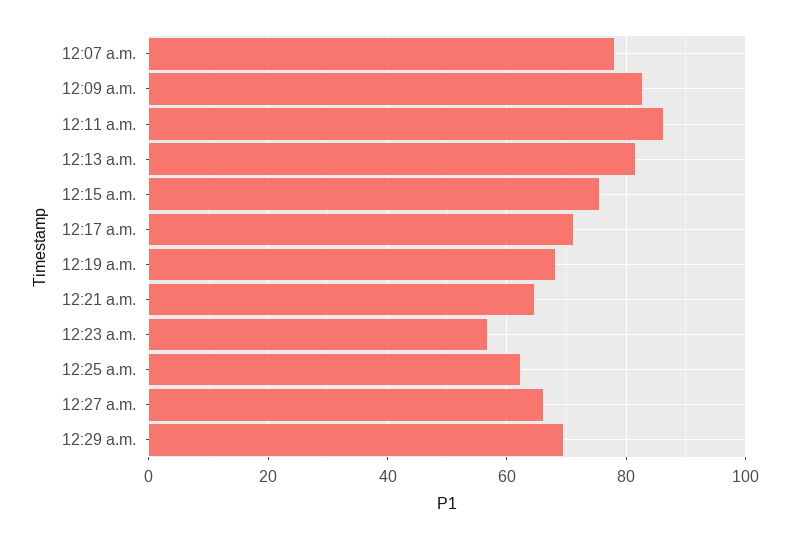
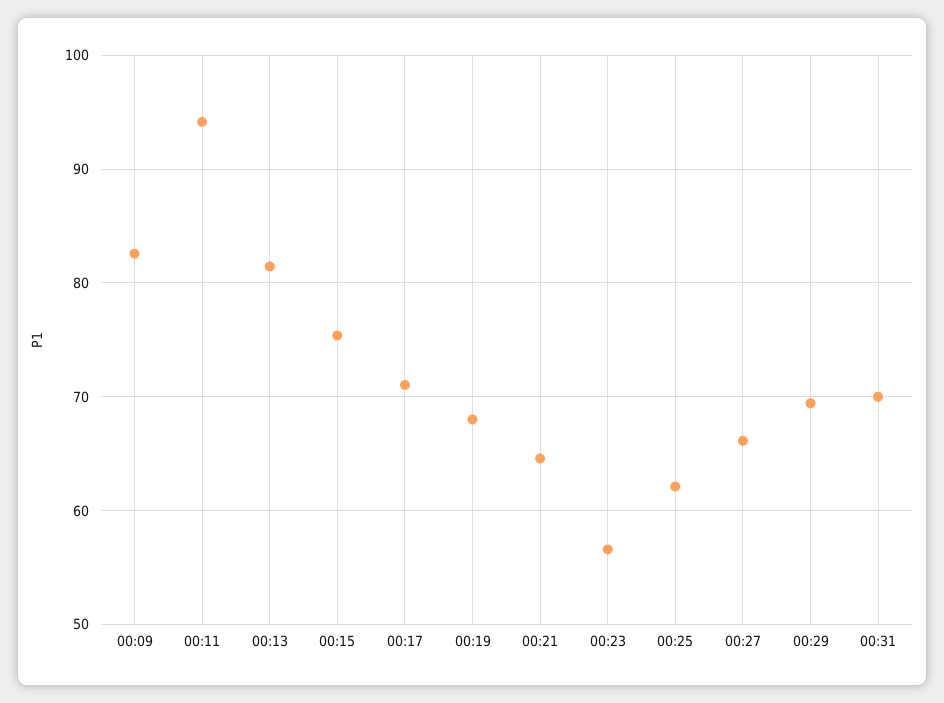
12:07 a.m.: 78 -> none
12:11 a.m.: 86 -> 94
00:31: none -> 70

